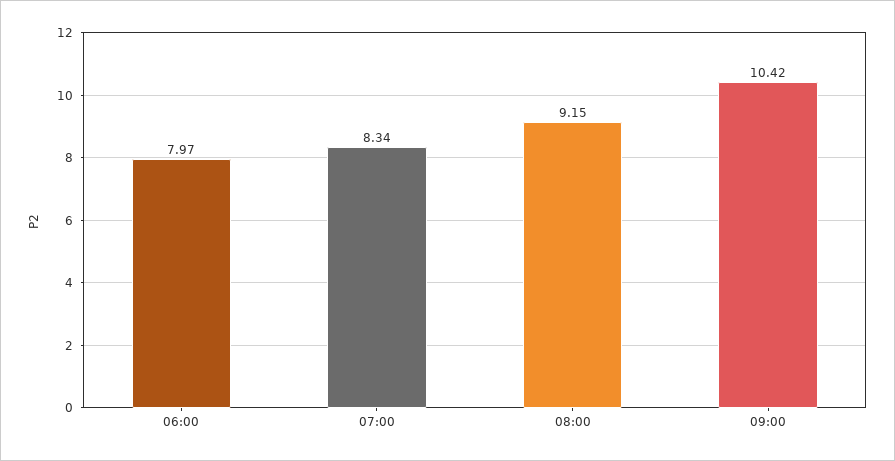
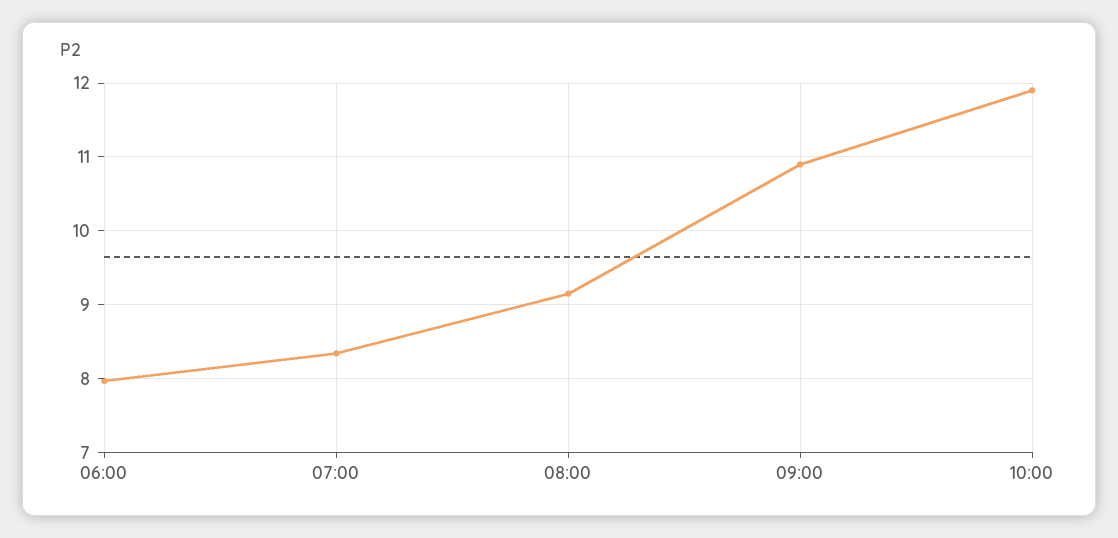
09:00: 10.42 -> 10.9
10:00: none -> 11.9

